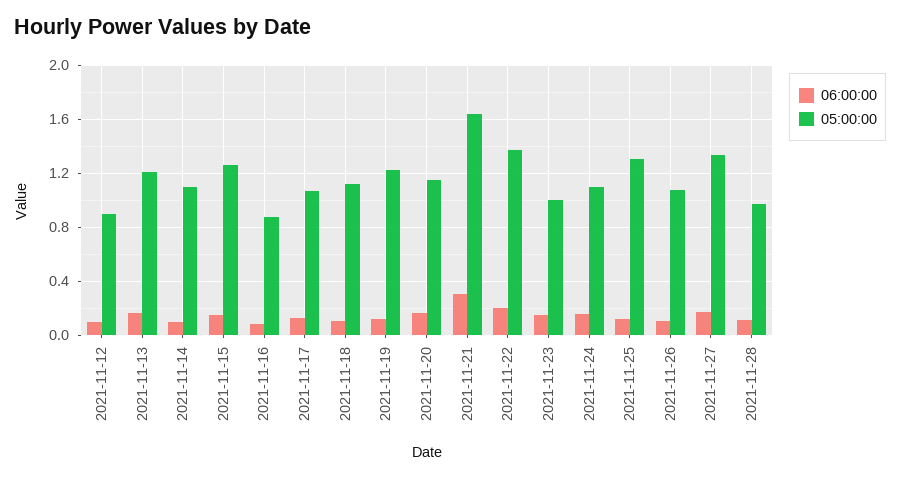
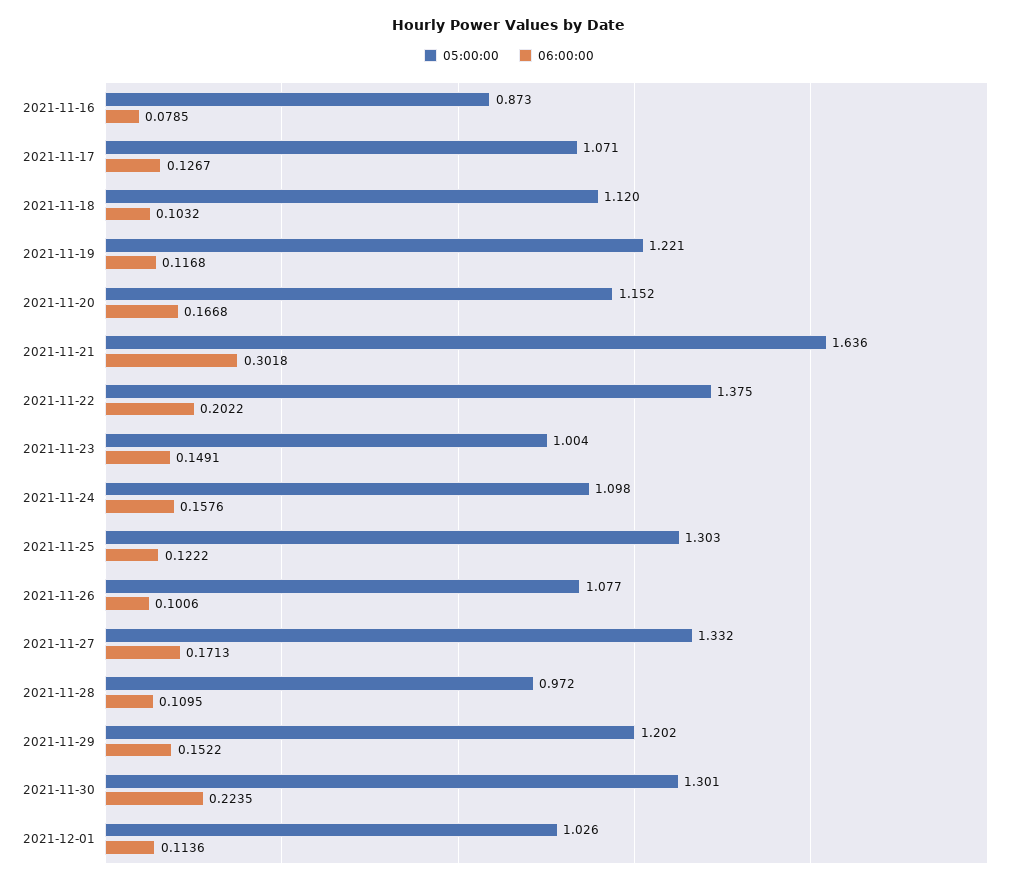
06:00:00, 2021-11-12: 0.1 -> none
05:00:00, 2021-11-12: 0.9 -> none
06:00:00, 2021-11-13: 0.15 -> none
05:00:00, 2021-11-13: 1.2 -> none
06:00:00, 2021-11-14: 0.1 -> none
05:00:00, 2021-11-14: 1.1 -> none
06:00:00, 2021-11-15: 0.15 -> none
05:00:00, 2021-11-15: 1.25 -> none
05:00:00, 2021-11-29: none -> 1.202
06:00:00, 2021-11-29: none -> 0.1522
05:00:00, 2021-11-30: none -> 1.301
06:00:00, 2021-11-30: none -> 0.2235
05:00:00, 2021-12-01: none -> 1.026
06:00:00, 2021-12-01: none -> 0.1136

